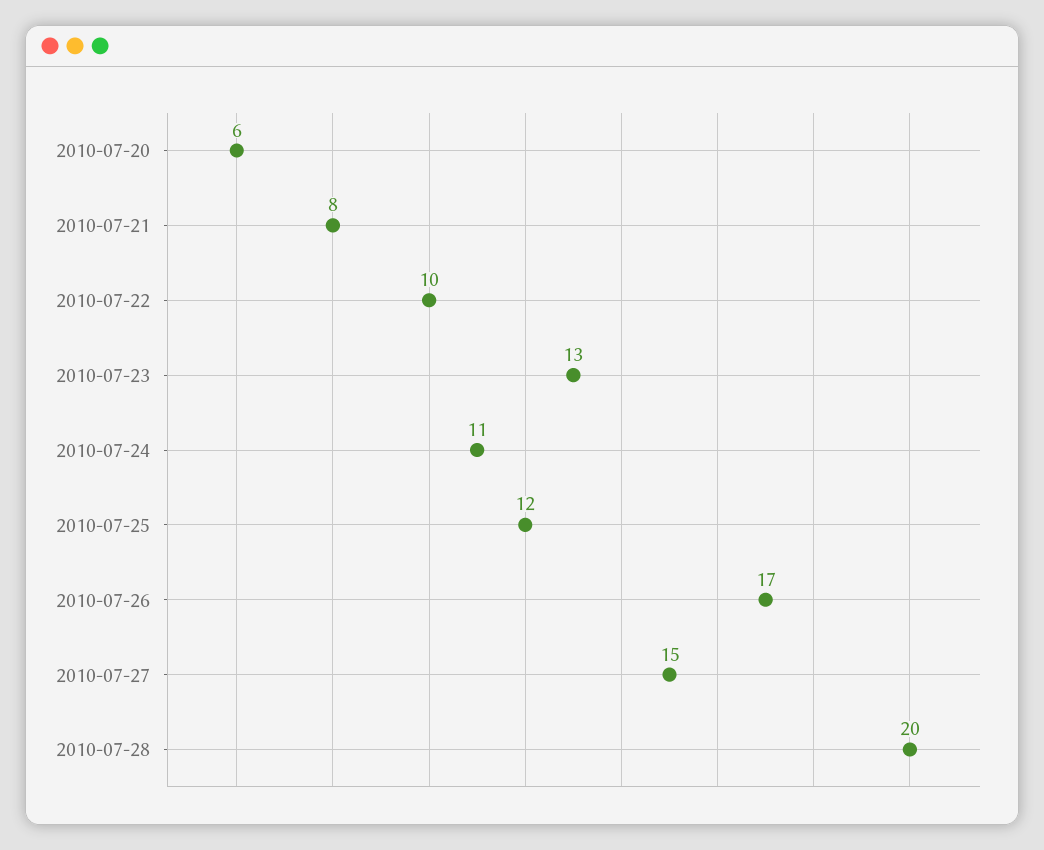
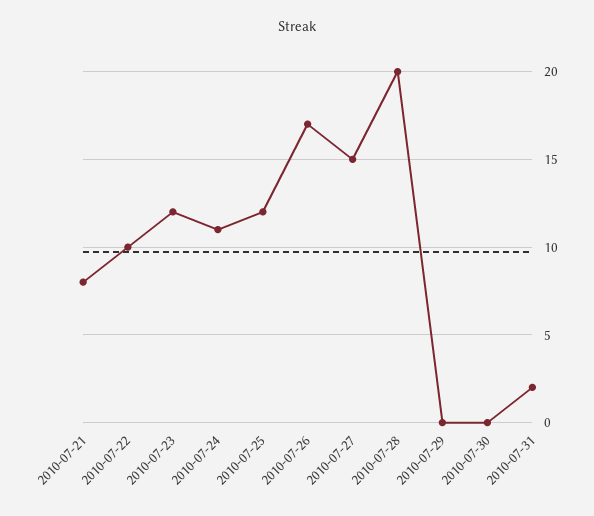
2010-07-20: 6 -> none
2010-07-23: 13 -> 12
2010-07-29: none -> 0
2010-07-30: none -> 0
2010-07-31: none -> 2

